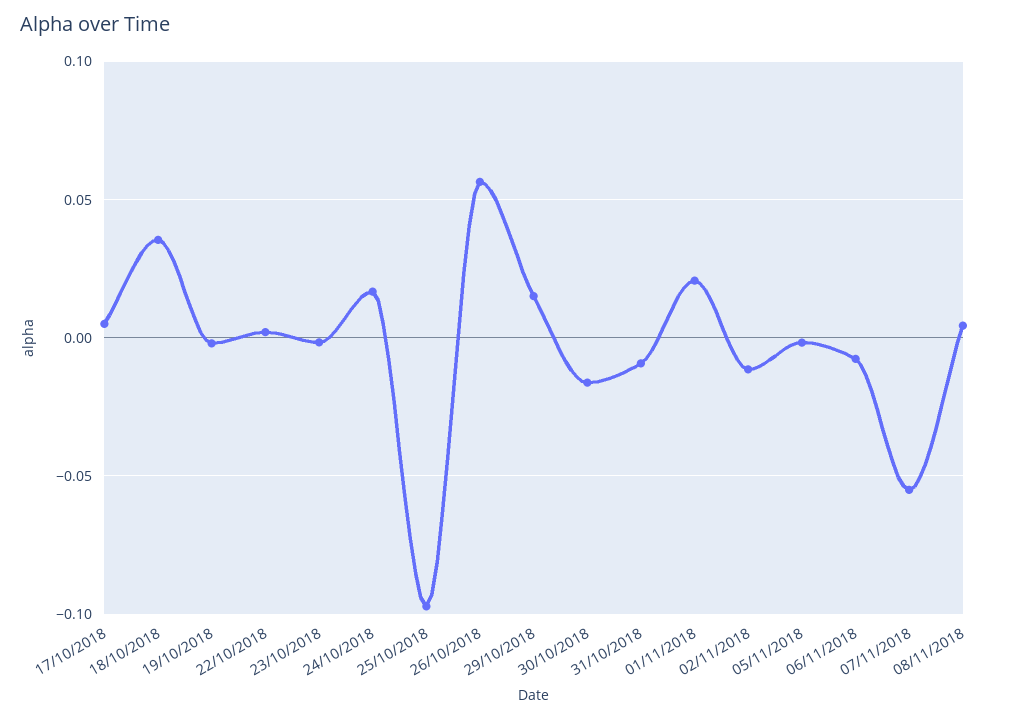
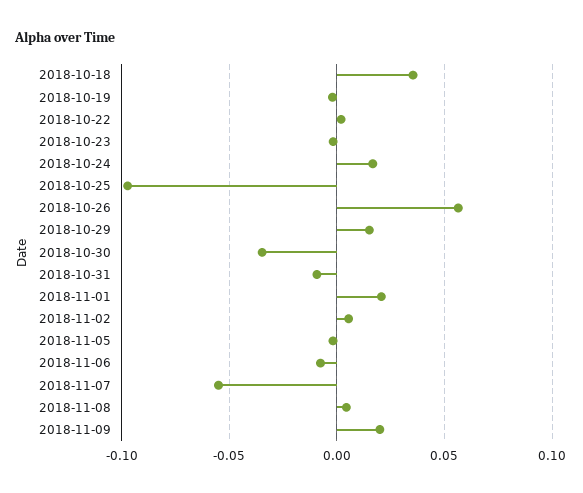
17/10/2018: 0.005 -> none
30/10/2018: -0.015 -> -0.035
02/11/2018: -0.01 -> 0.005
2018-11-09: none -> 0.02

